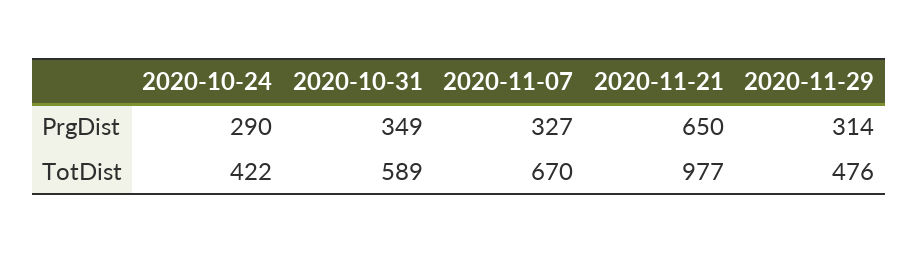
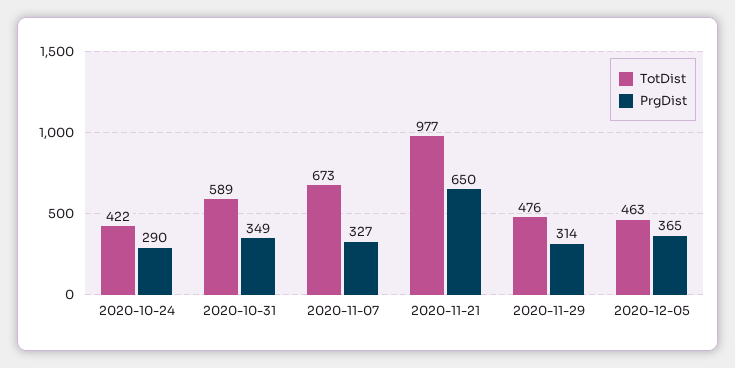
TotDist, 2020-11-07: 670 -> 673
TotDist, 2020-12-05: none -> 463
PrgDist, 2020-12-05: none -> 365

